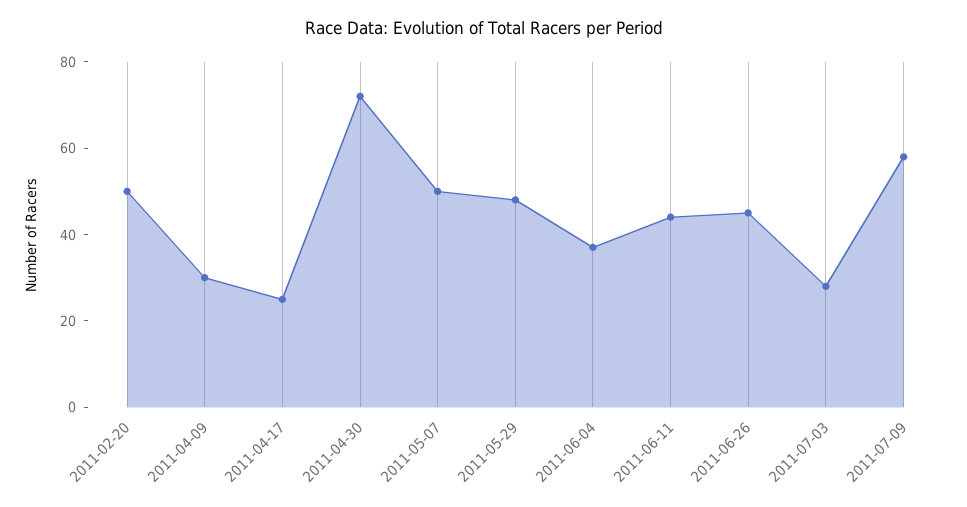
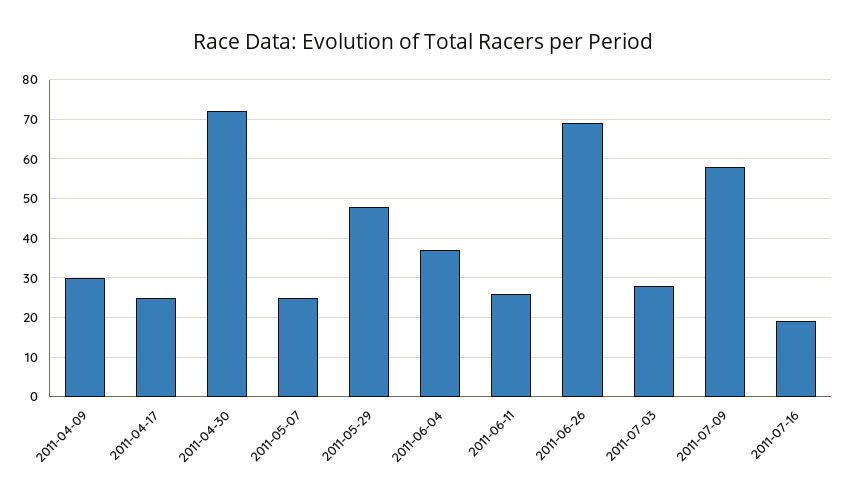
2011-02-20: 50 -> none
2011-05-07: 50 -> 25
2011-06-11: 45 -> 25
2011-06-26: 45 -> 70
2011-07-16: none -> 20

